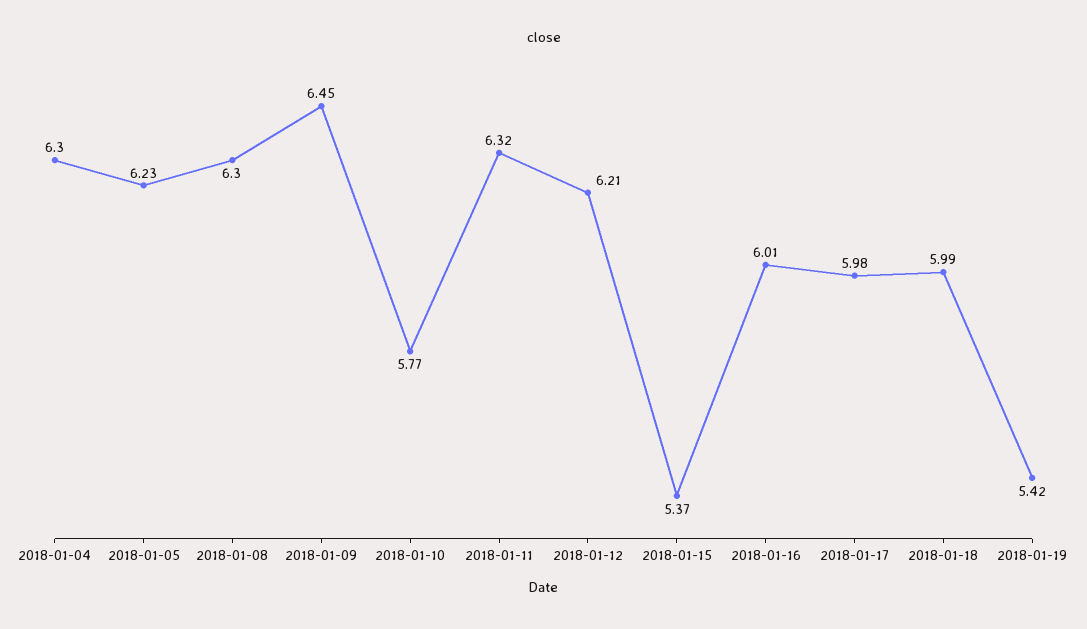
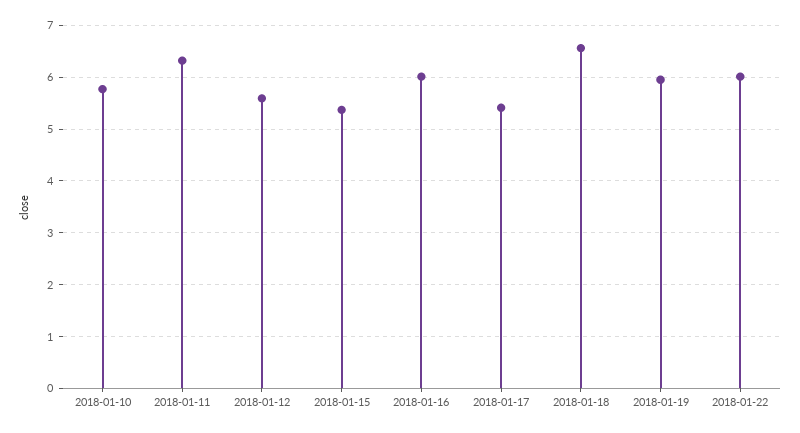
2018-01-04: 6.3 -> none
2018-01-05: 6.23 -> none
2018-01-08: 6.3 -> none
2018-01-09: 6.45 -> none
2018-01-12: 6.21 -> 5.6
2018-01-17: 5.98 -> 5.4
2018-01-18: 5.99 -> 6.6
2018-01-19: 5.42 -> 6
2018-01-22: none -> 6

